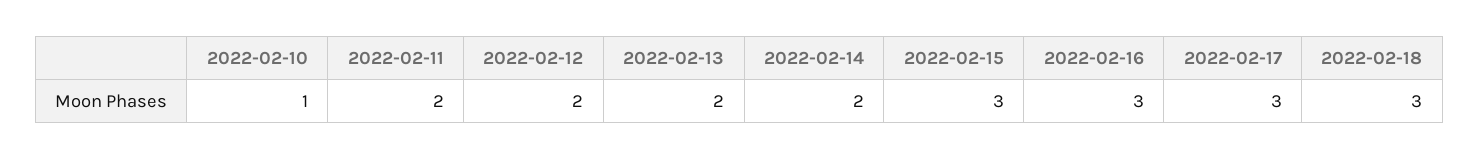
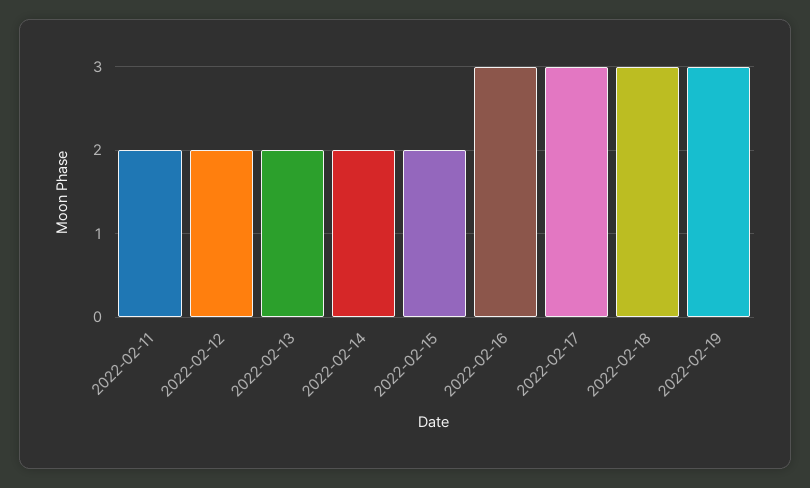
2022-02-10: 1 -> none
2022-02-15: 3 -> 2
2022-02-19: none -> 3

